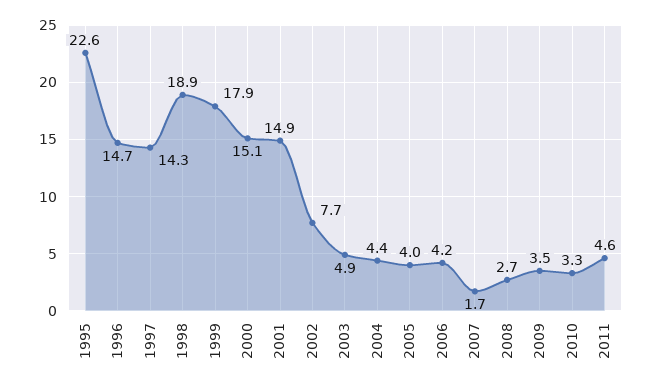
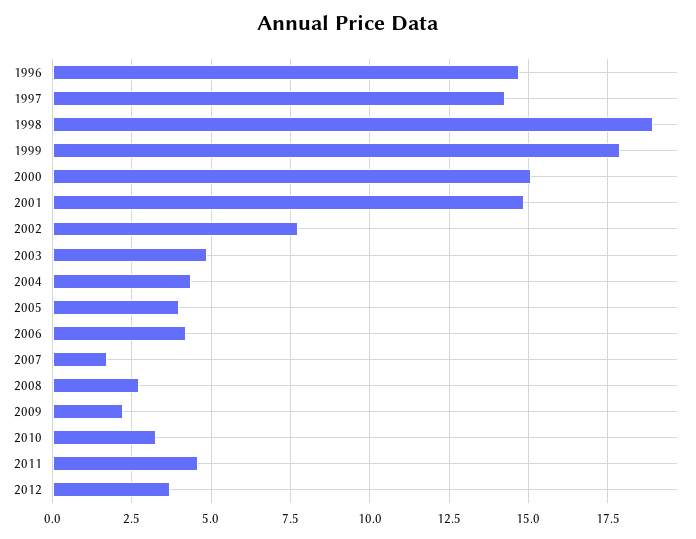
1995: 22.6 -> none
2009: 3.5 -> 2.25
2012: none -> 3.75

